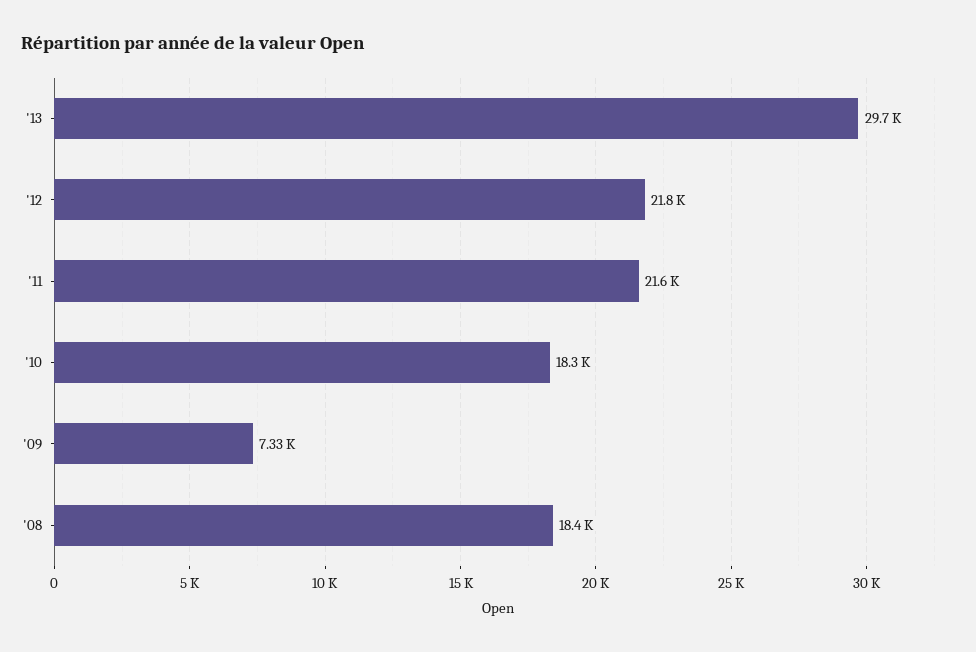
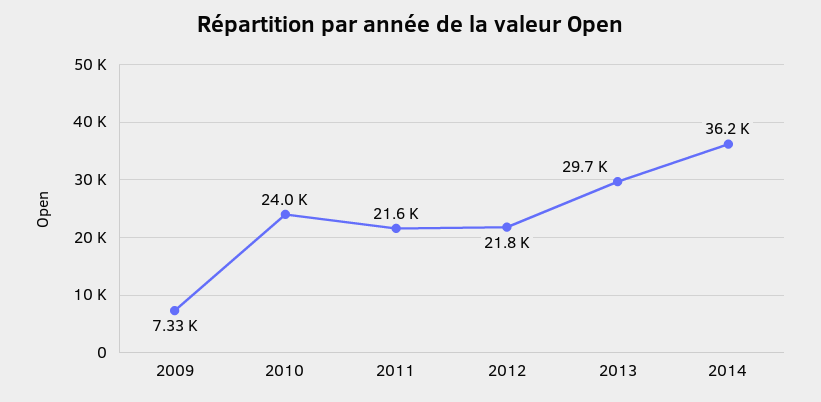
'10: 18300 -> 24000
'08: 18400 -> none
2014: none -> 36200

